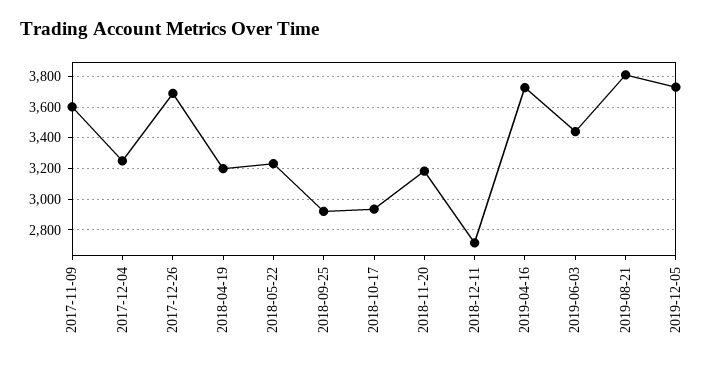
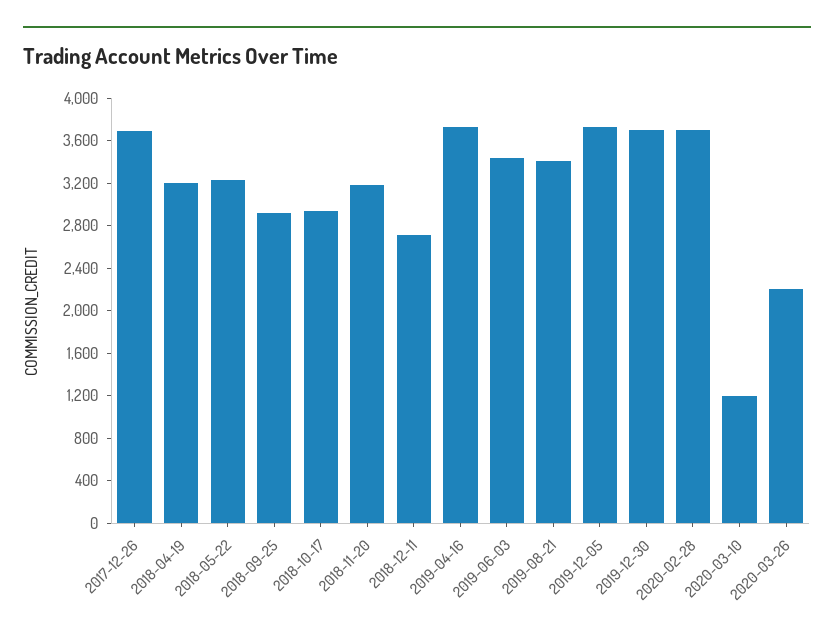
2017-11-09: 3600 -> none
2017-12-04: 3250 -> none
2019-08-21: 3800 -> 3400
2019-12-30: none -> 3700
2020-02-28: none -> 3700
2020-03-10: none -> 1200
2020-03-26: none -> 2200

